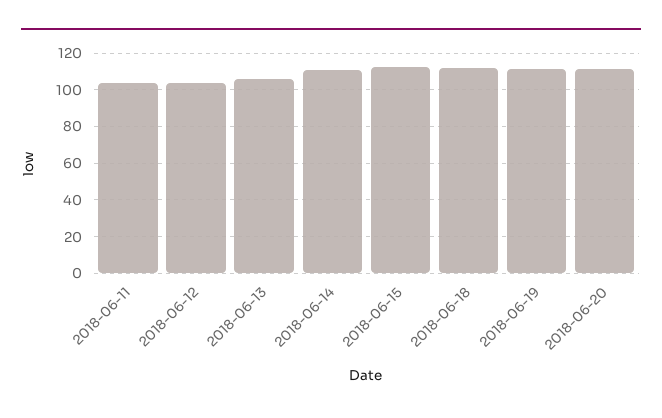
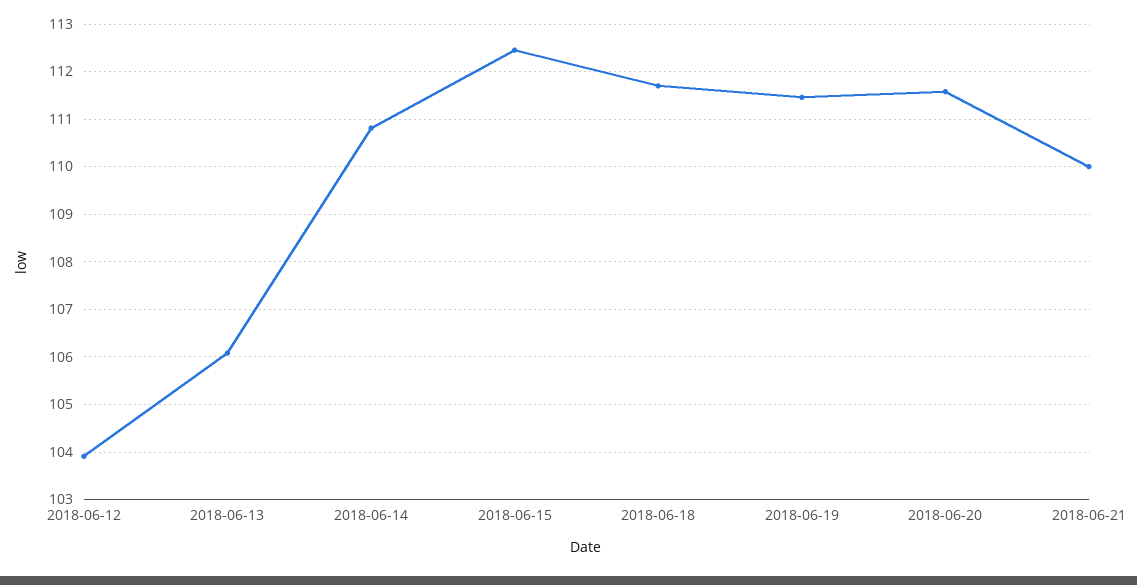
2018-06-11: 105 -> none
2018-06-21: none -> 110

